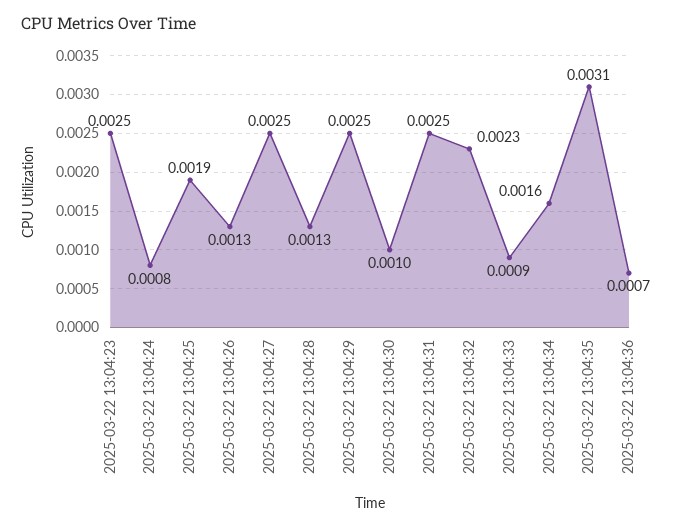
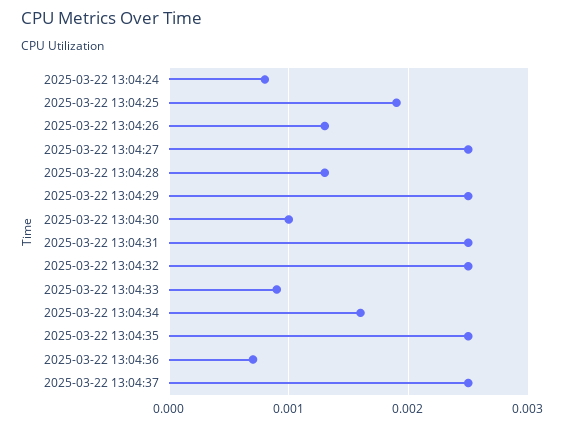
2025-03-22 13:04:23: 0.0025 -> none
2025-03-22 13:04:32: 0.0023 -> 0.0025
2025-03-22 13:04:35: 0.0031 -> 0.0025
2025-03-22 13:04:37: none -> 0.0025

